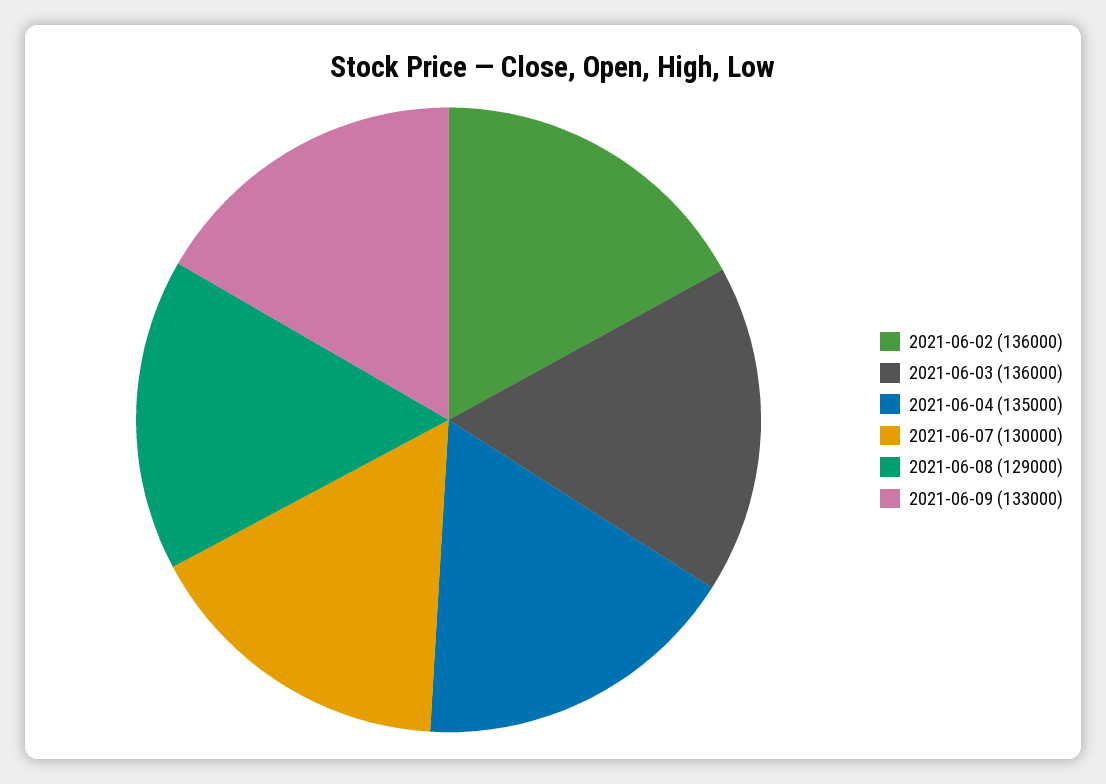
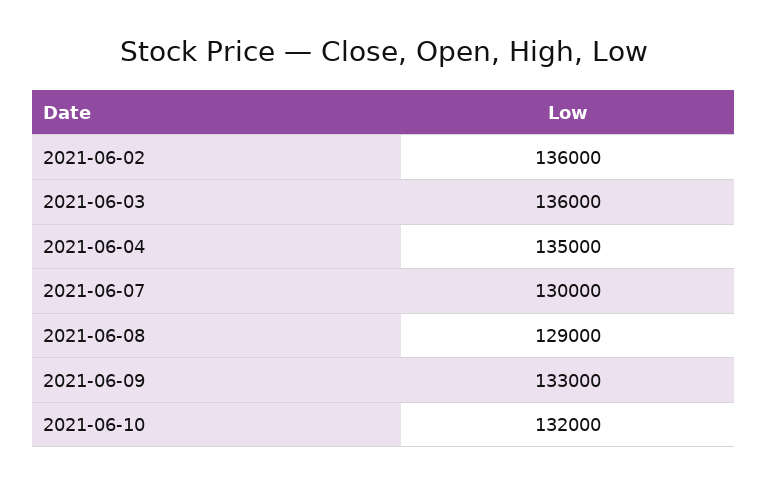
2021-06-10: none -> 132000

